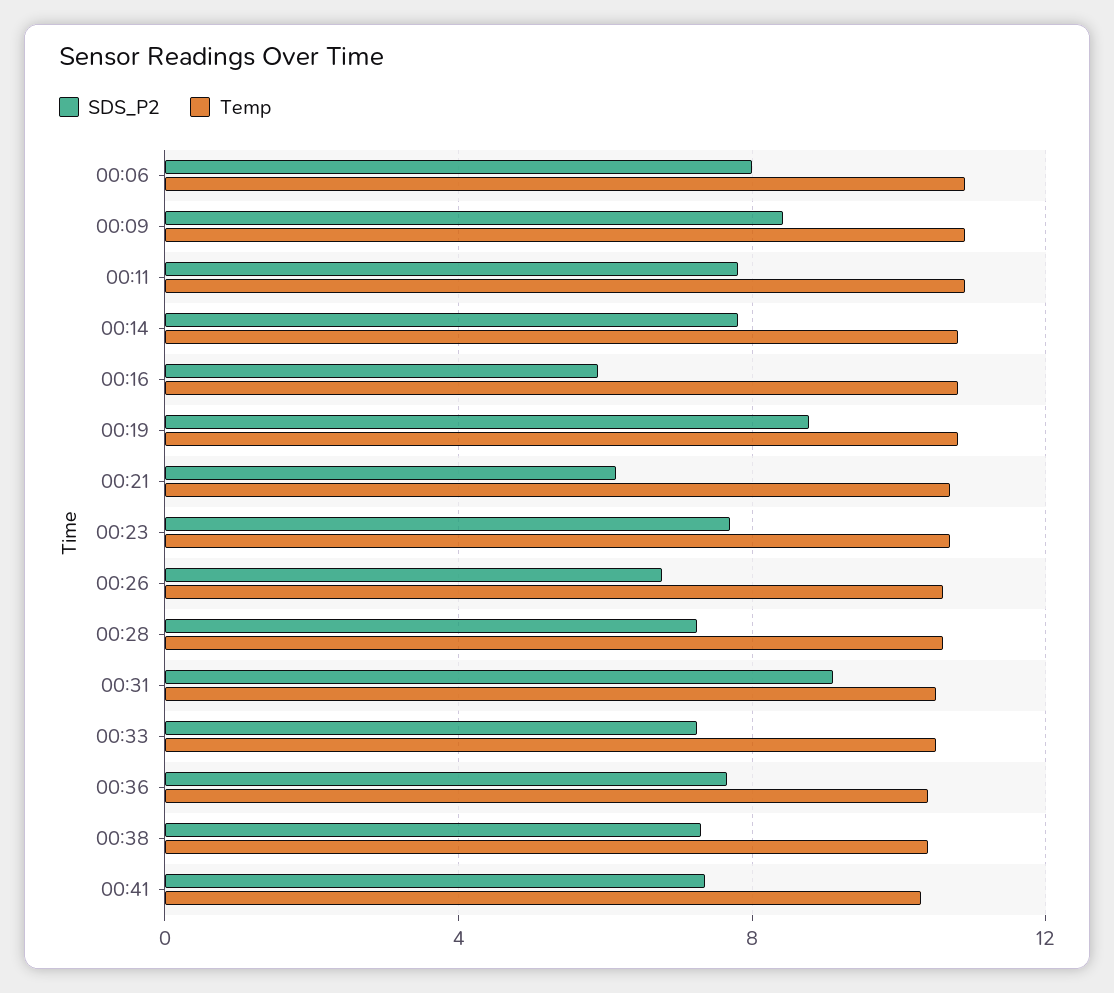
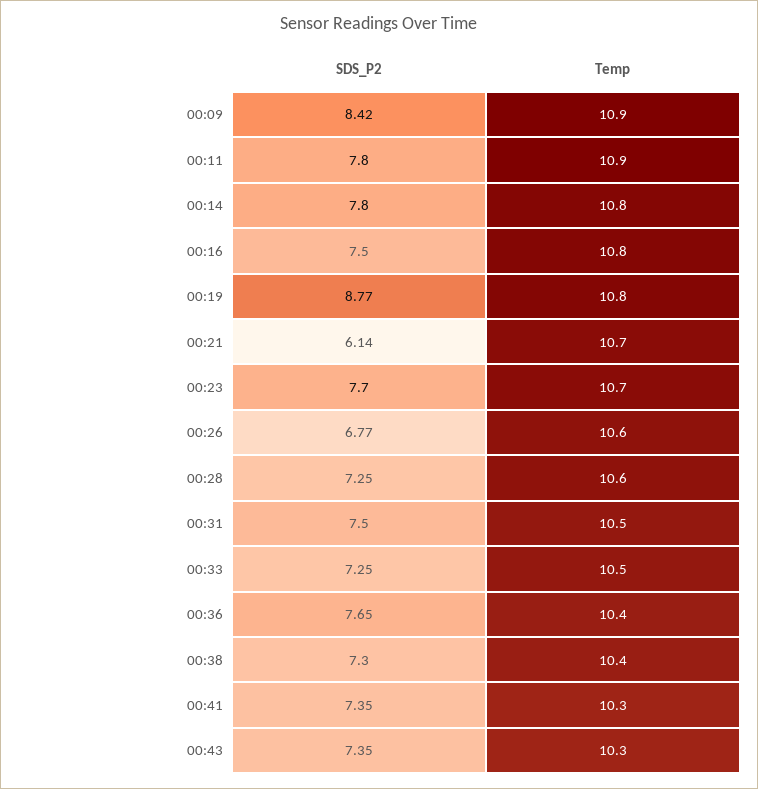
SDS_P2, 00:06: 8 -> none
Temp, 00:06: 11 -> none
SDS_P2, 00:16: 6 -> 7.5
SDS_P2, 00:31: 9 -> 7.5
SDS_P2, 00:43: none -> 7.35
Temp, 00:43: none -> 10.3

